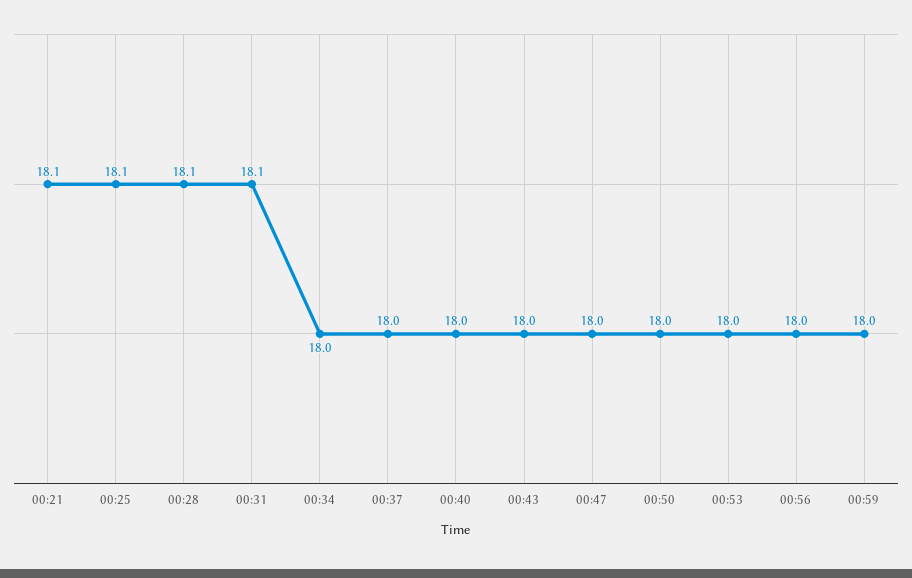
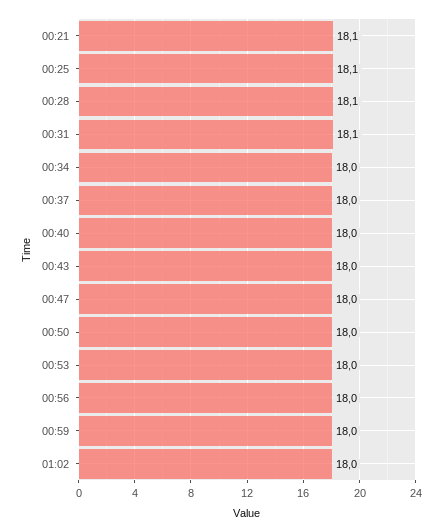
01:02: none -> 18

